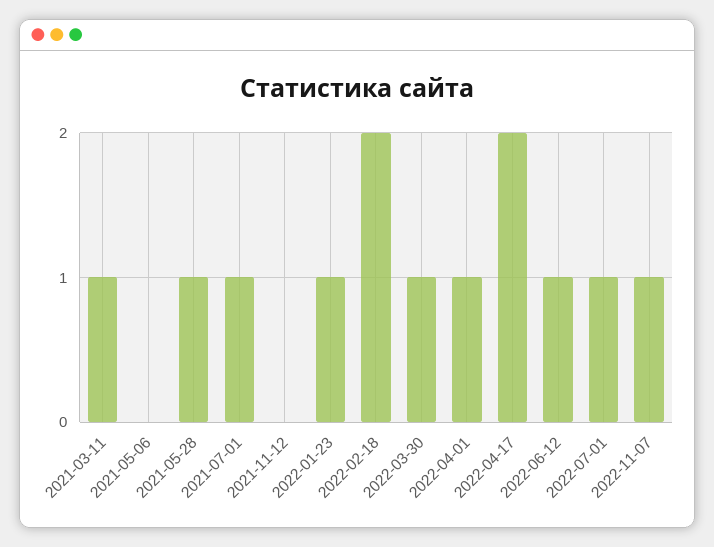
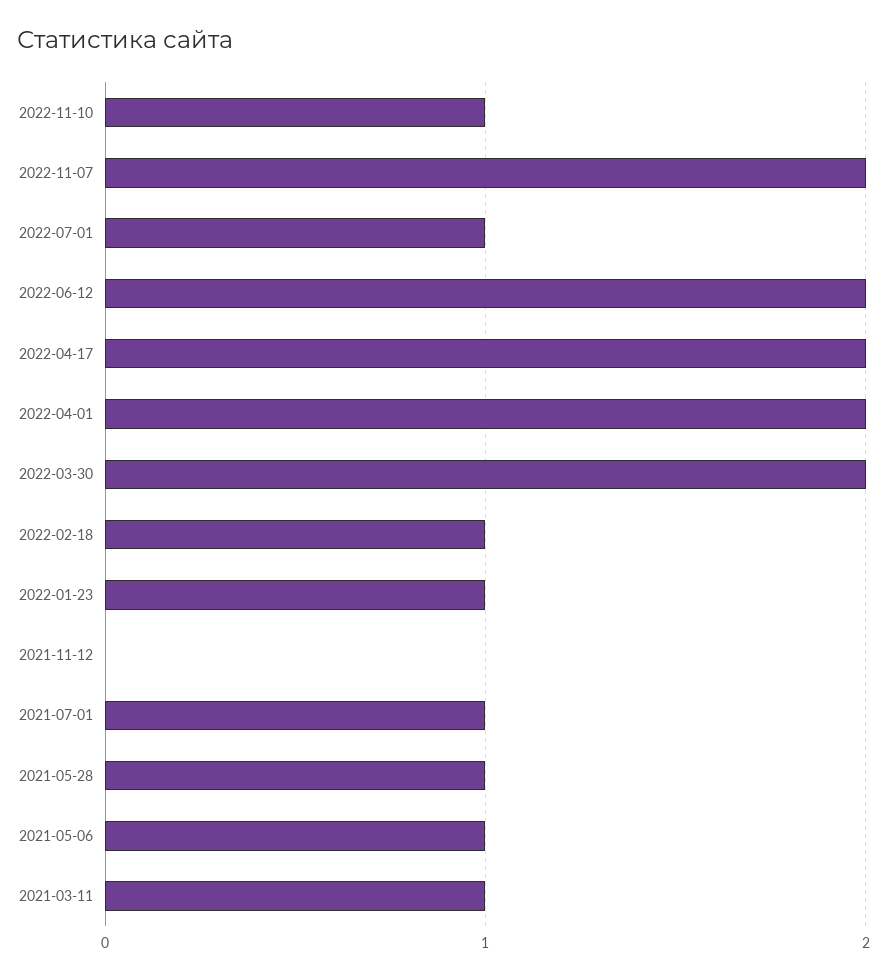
2021-05-06: 0 -> 1
2022-02-18: 2 -> 1
2022-03-30: 1 -> 2
2022-04-01: 1 -> 2
2022-06-12: 1 -> 2
2022-11-07: 1 -> 2
2022-11-10: none -> 1

